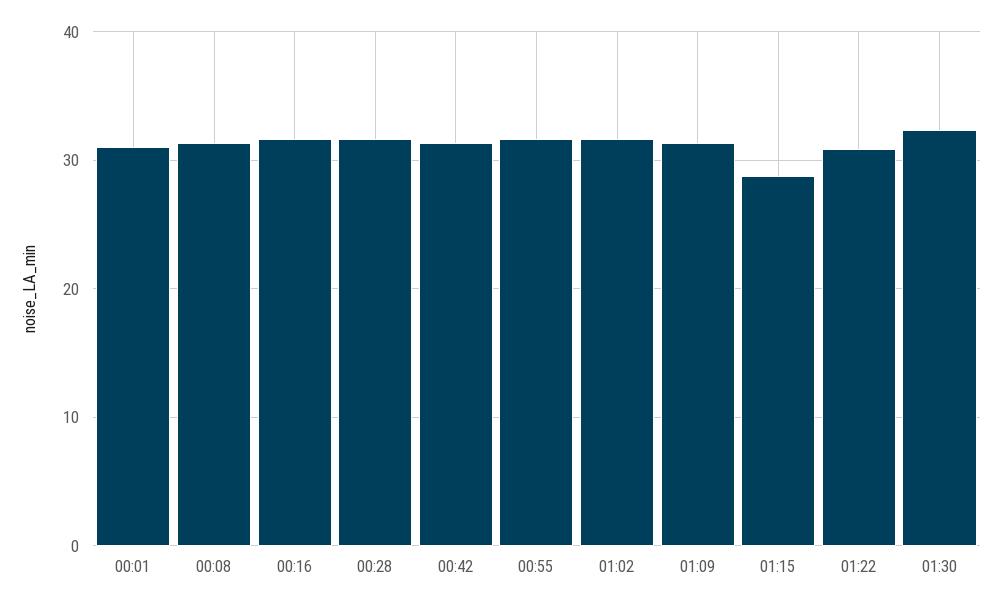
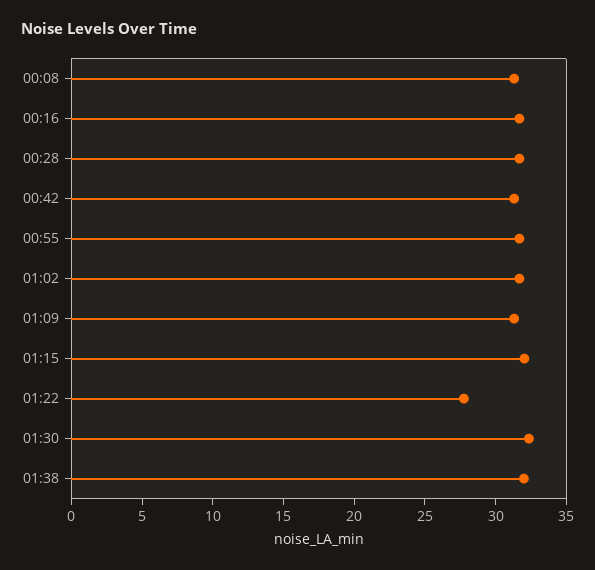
00:01: 31 -> none
01:15: 29 -> 32
01:22: 31 -> 28
01:38: none -> 32

